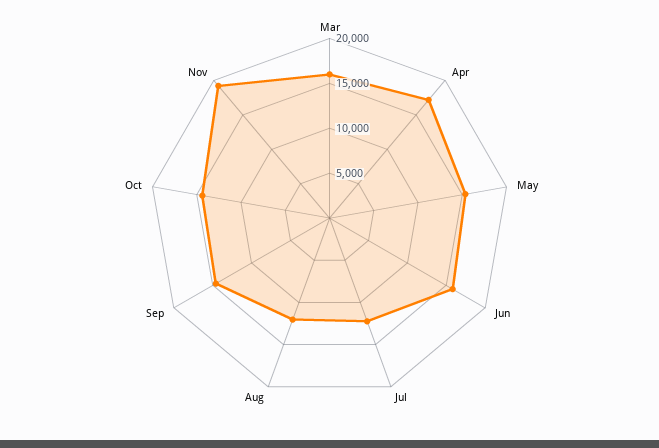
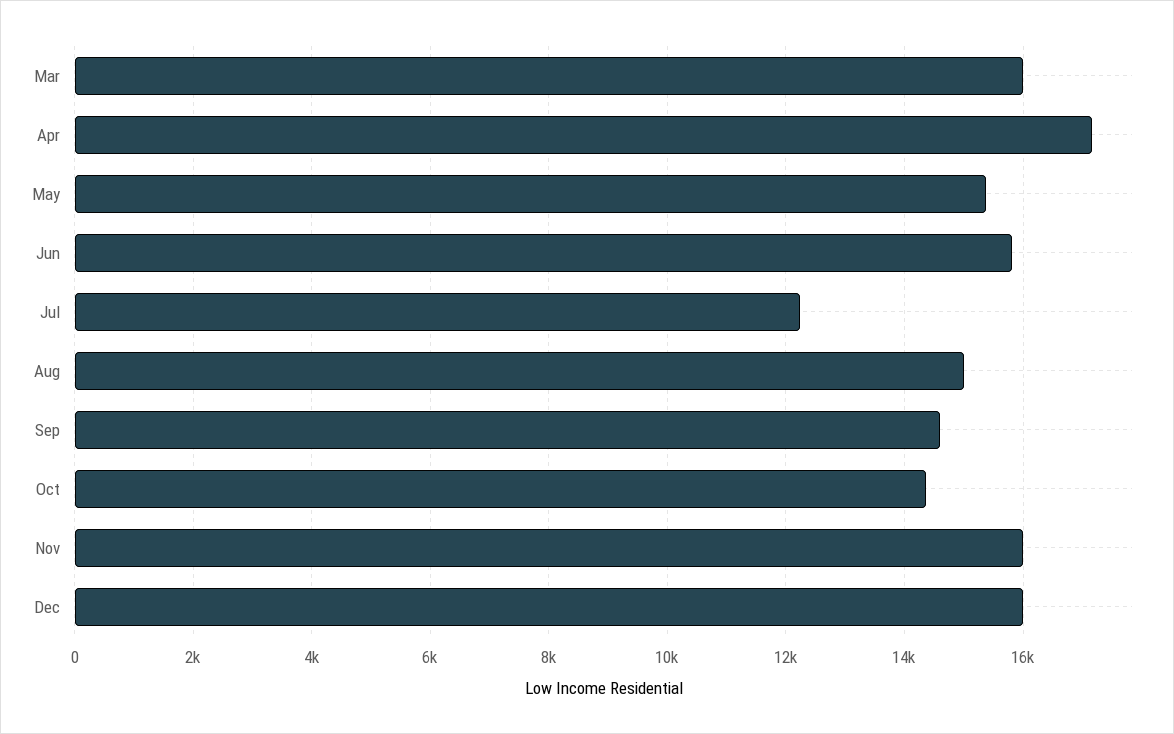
Aug: 12000 -> 15000
Nov: 19000 -> 16000
Dec: none -> 16000

